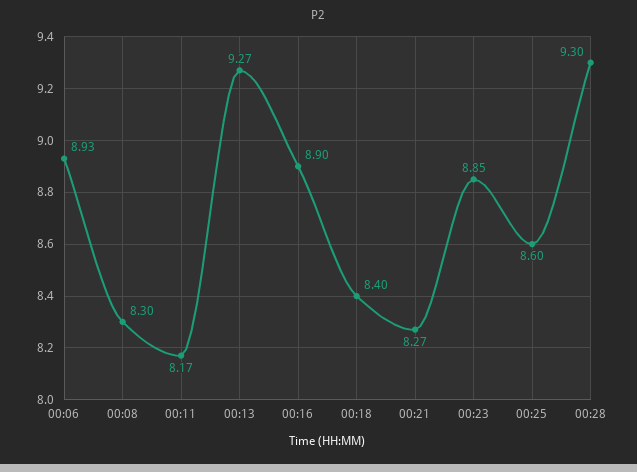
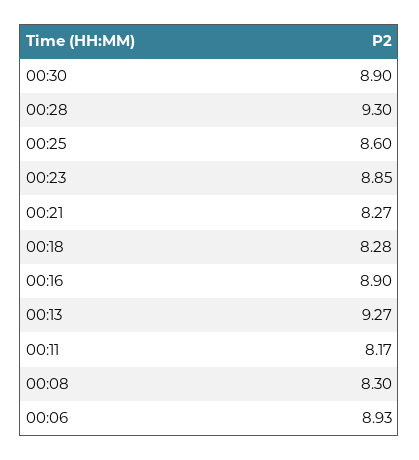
00:18: 8.4 -> 8.28
00:30: none -> 8.9

